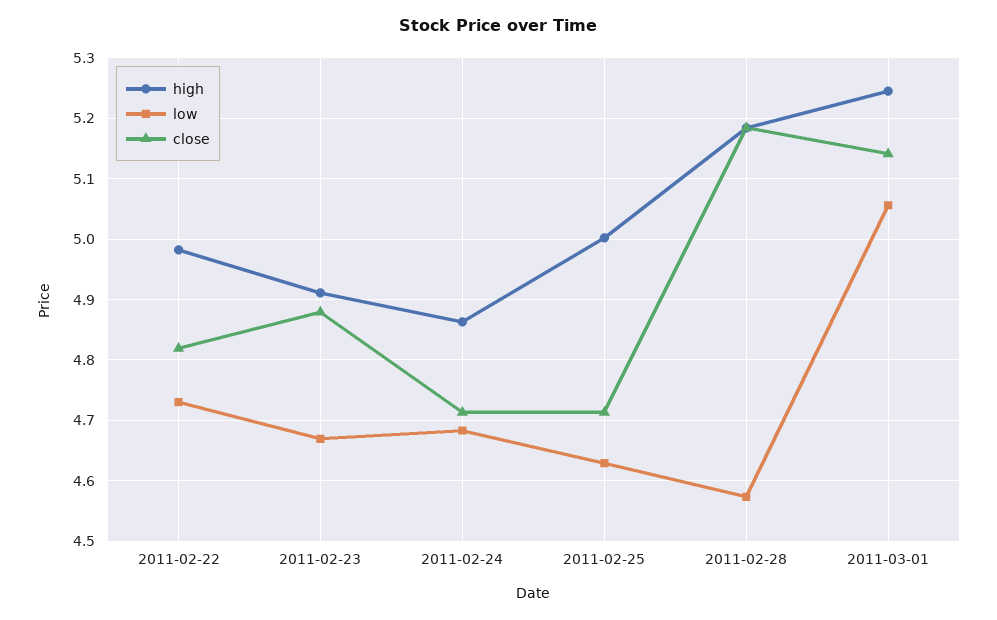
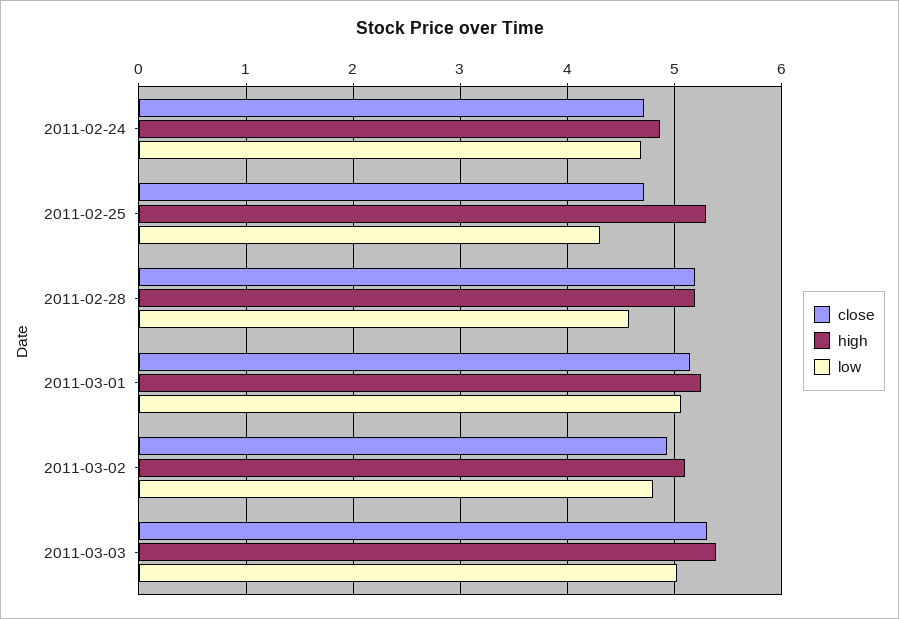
high, 2011-02-22: 4.98 -> none
low, 2011-02-22: 4.73 -> none
close, 2011-02-22: 4.82 -> none
high, 2011-02-23: 4.91 -> none
low, 2011-02-23: 4.67 -> none
close, 2011-02-23: 4.88 -> none
high, 2011-02-25: 5 -> 5.3
low, 2011-02-25: 4.63 -> 4.3
close, 2011-03-02: none -> 4.9
high, 2011-03-02: none -> 5.1
low, 2011-03-02: none -> 4.8
close, 2011-03-03: none -> 5.3
high, 2011-03-03: none -> 5.4
low, 2011-03-03: none -> 5

